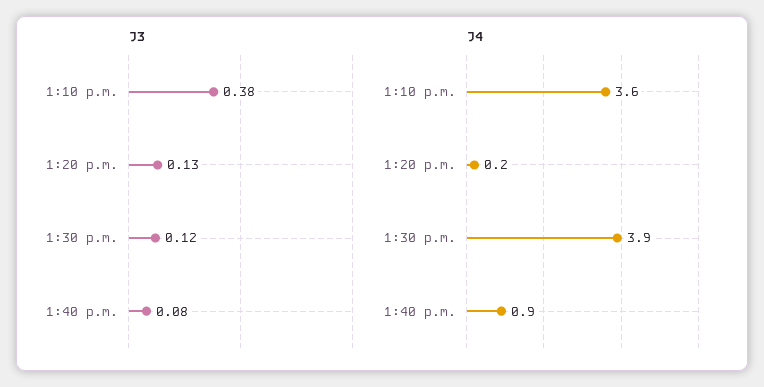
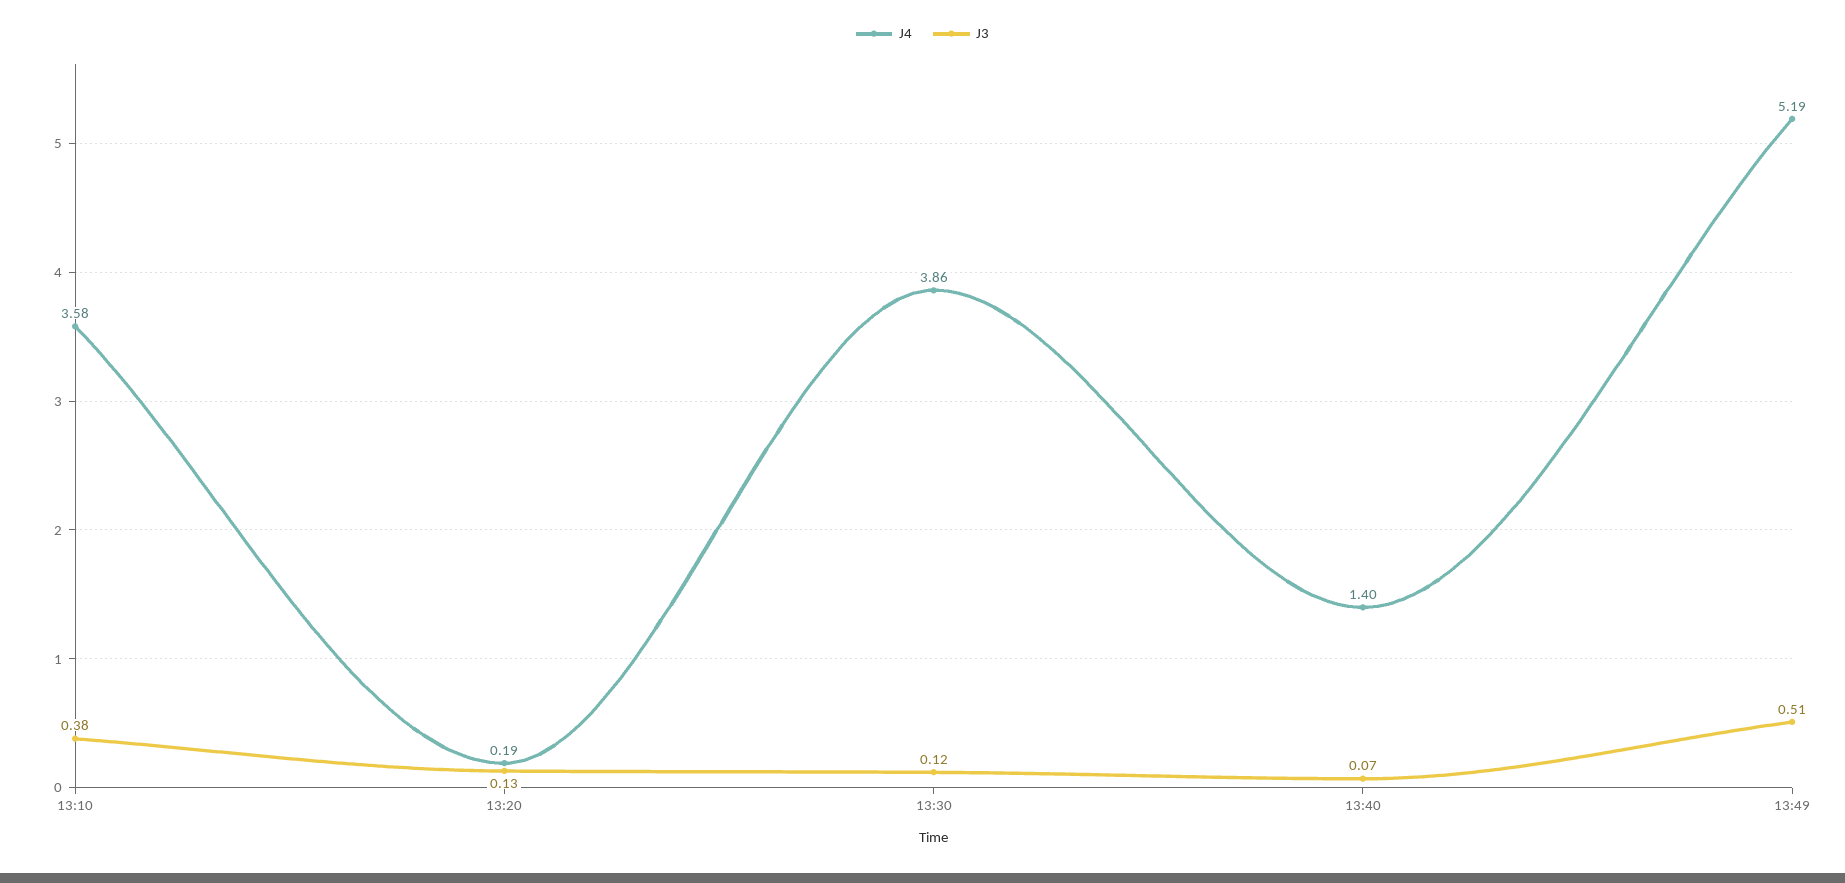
J3, 1:40 p.m.: 0.08 -> 0.07
J4, 1:40 p.m.: 0.9 -> 1.4
J4, 13:49: none -> 5.19
J3, 13:49: none -> 0.51

